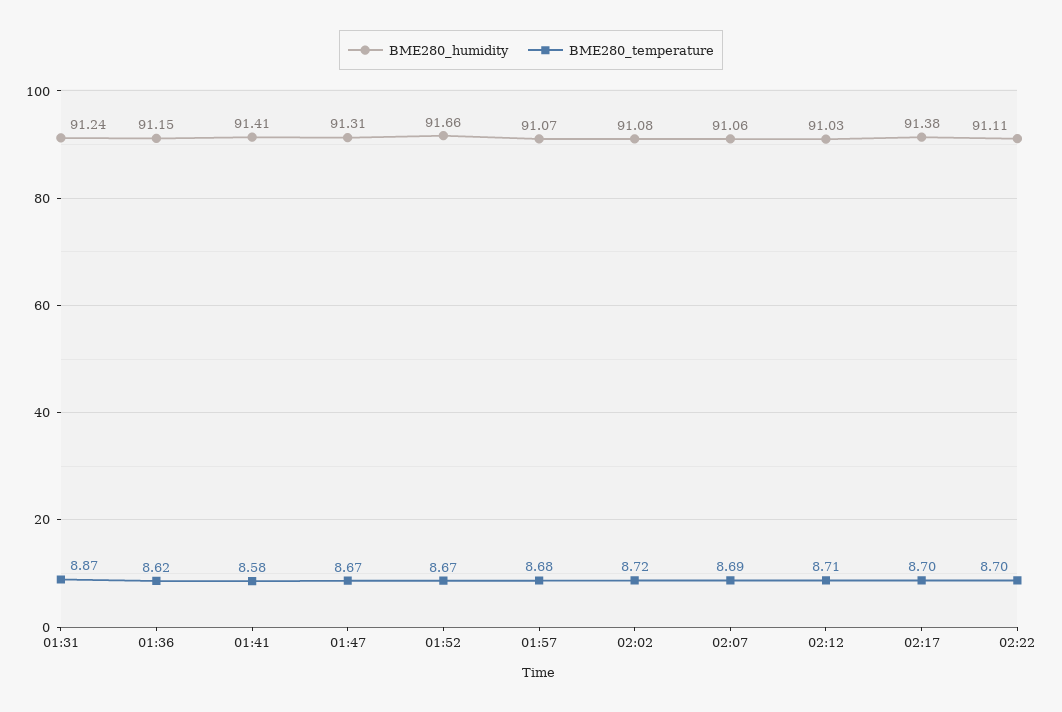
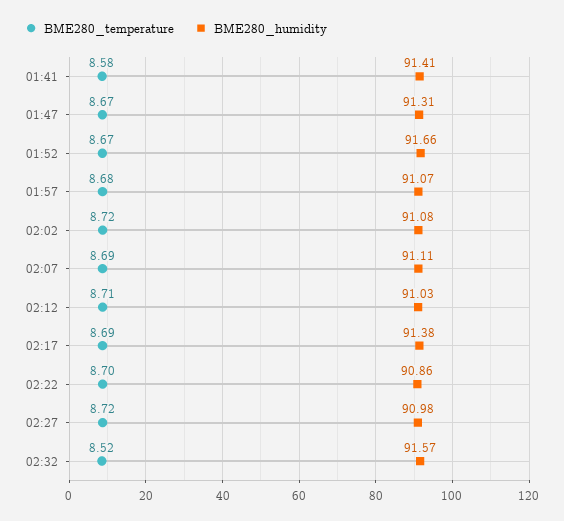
BME280_humidity, 01:31: 91.24 -> none
BME280_temperature, 01:31: 8.87 -> none
BME280_humidity, 01:36: 91.15 -> none
BME280_temperature, 01:36: 8.62 -> none
BME280_humidity, 02:07: 91.06 -> 91.11
BME280_temperature, 02:17: 8.7 -> 8.69
BME280_humidity, 02:22: 91.11 -> 90.86
BME280_temperature, 02:27: none -> 8.72
BME280_humidity, 02:27: none -> 90.98
BME280_temperature, 02:32: none -> 8.52
BME280_humidity, 02:32: none -> 91.57

